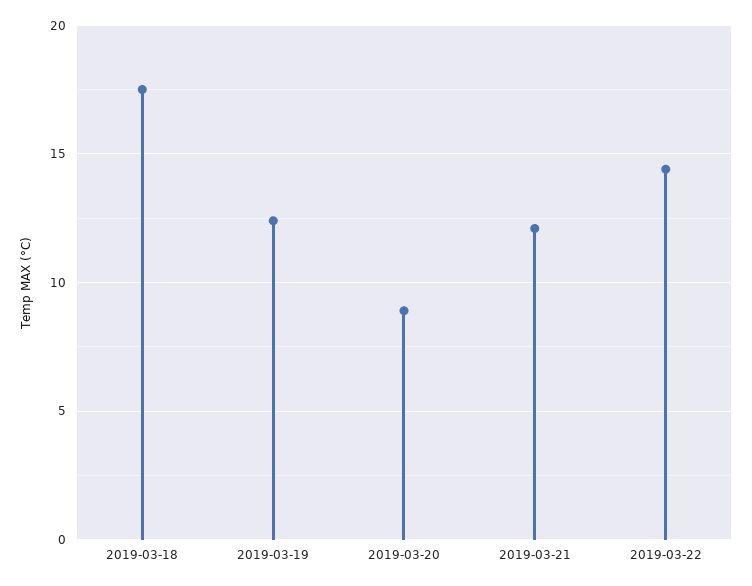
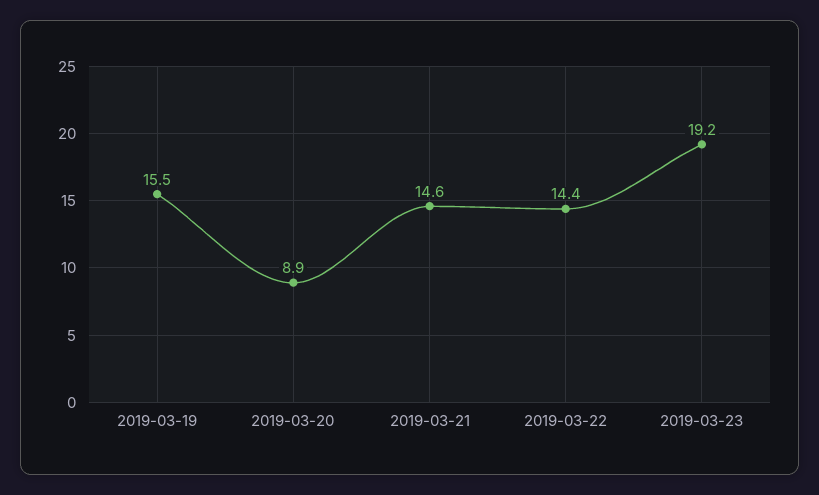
2019-03-18: 17.5 -> none
2019-03-19: 12.5 -> 15.5
2019-03-21: 12 -> 14.6
2019-03-23: none -> 19.2

